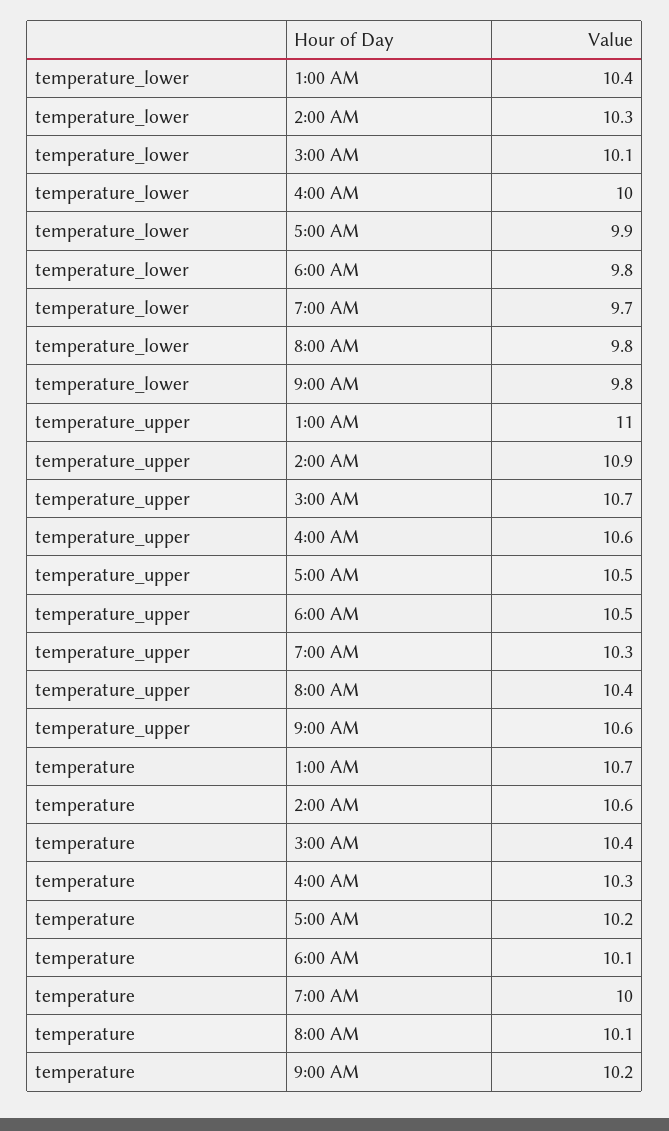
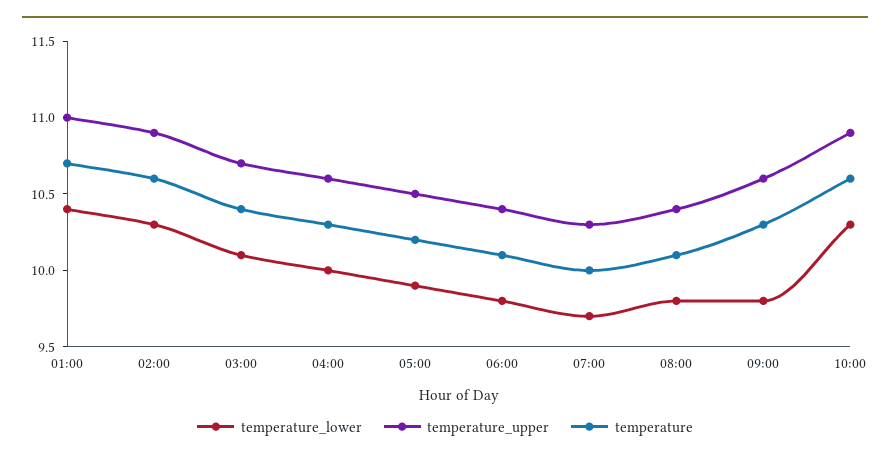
temperature_upper, 6:00 AM: 10.5 -> 10.4
temperature, 9:00 AM: 10.2 -> 10.3
temperature_lower, 10:00: none -> 10.3
temperature_upper, 10:00: none -> 10.9
temperature, 10:00: none -> 10.6

